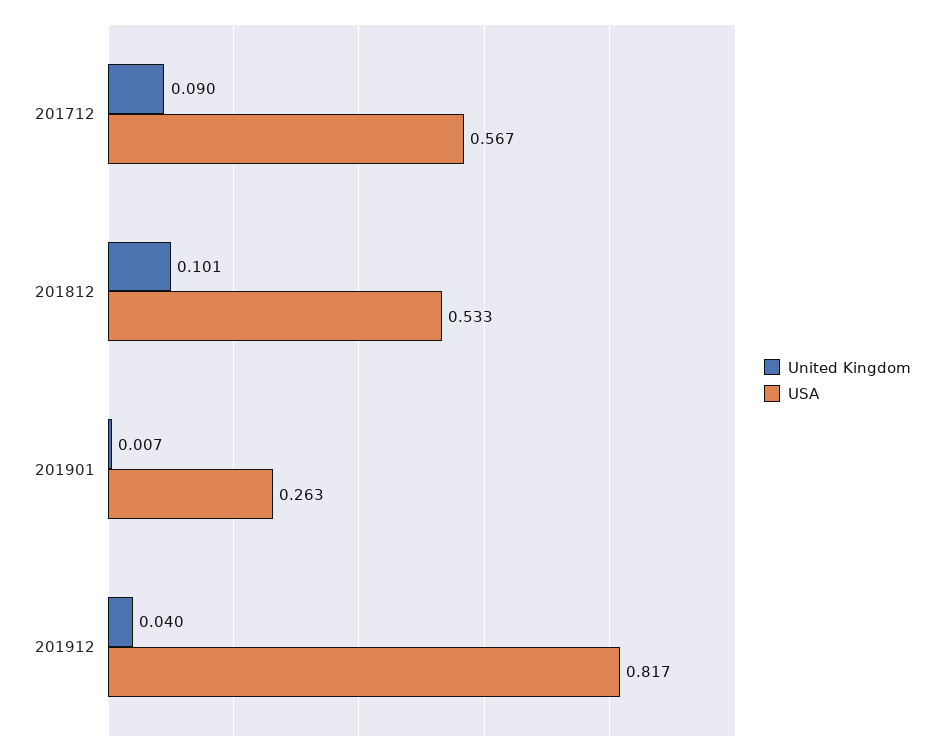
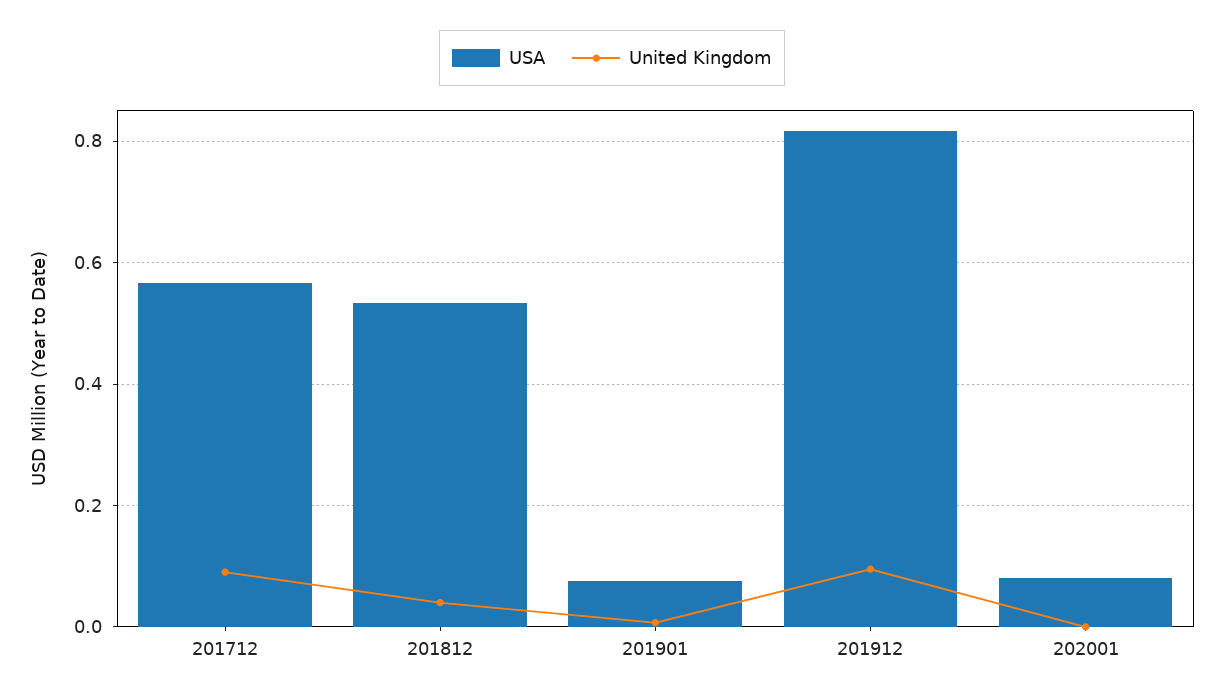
United Kingdom, 201812: 0.101 -> 0.04
USA, 201901: 0.263 -> 0.08
United Kingdom, 201912: 0.04 -> 0.1
USA, 202001: none -> 0.08
United Kingdom, 202001: none -> 0

